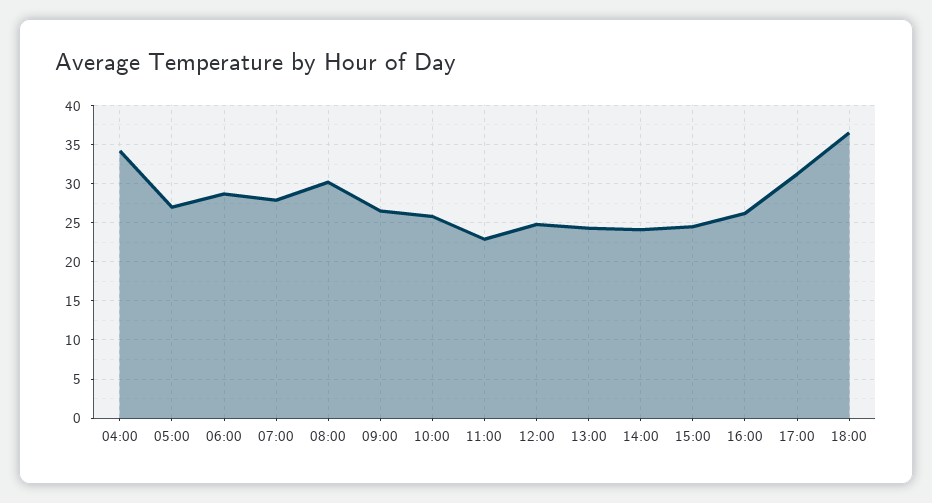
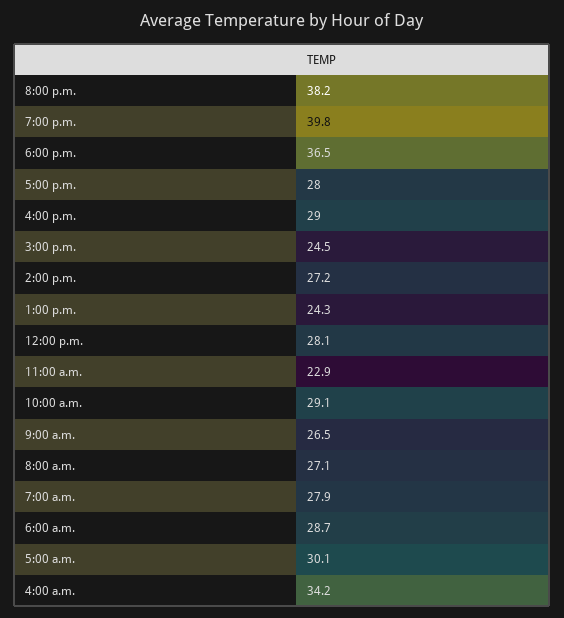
05:00: 27 -> 30.1
08:00: 30 -> 27.1
10:00: 26 -> 29.1
12:00: 25 -> 28.1
14:00: 24 -> 27.2
16:00: 26 -> 29
17:00: 31 -> 28
8:00 p.m.: none -> 38.2
7:00 p.m.: none -> 39.8

